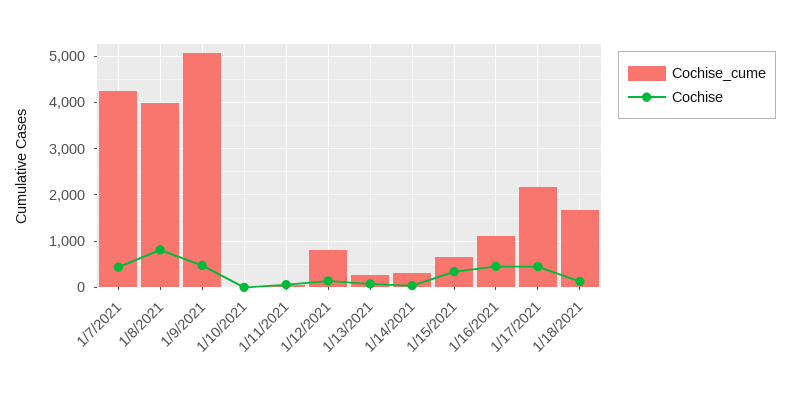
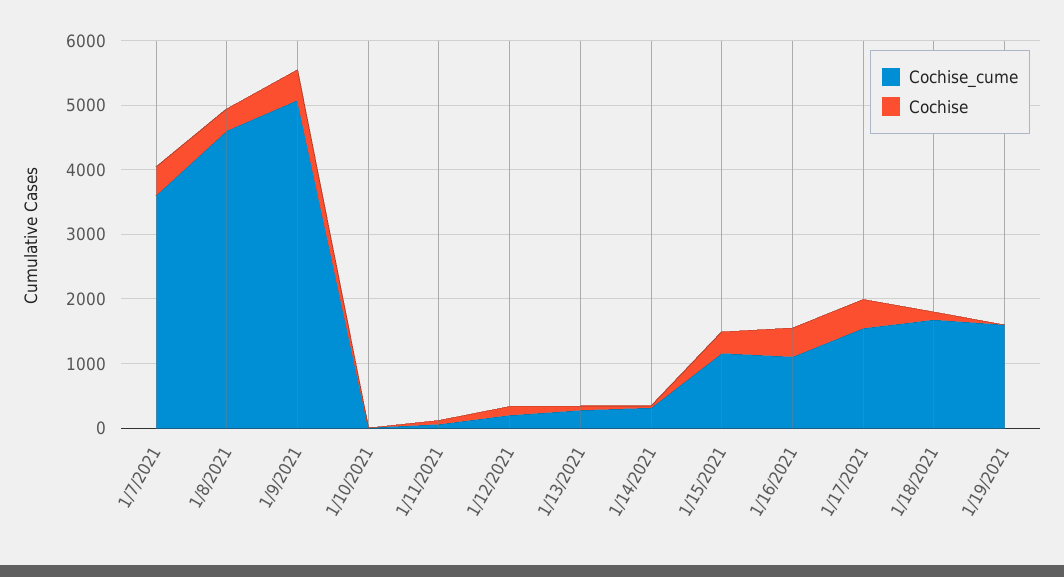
Cochise_cume, 1/7/2021: 4200 -> 3600
Cochise_cume, 1/8/2021: 4000 -> 4600
Cochise, 1/8/2021: 800 -> 400
Cochise_cume, 1/12/2021: 800 -> 200
Cochise_cume, 1/15/2021: 600 -> 1200
Cochise_cume, 1/17/2021: 2200 -> 1600
Cochise_cume, 1/19/2021: none -> 1600
Cochise, 1/19/2021: none -> 0

